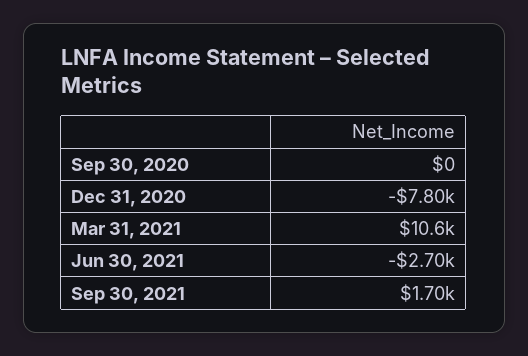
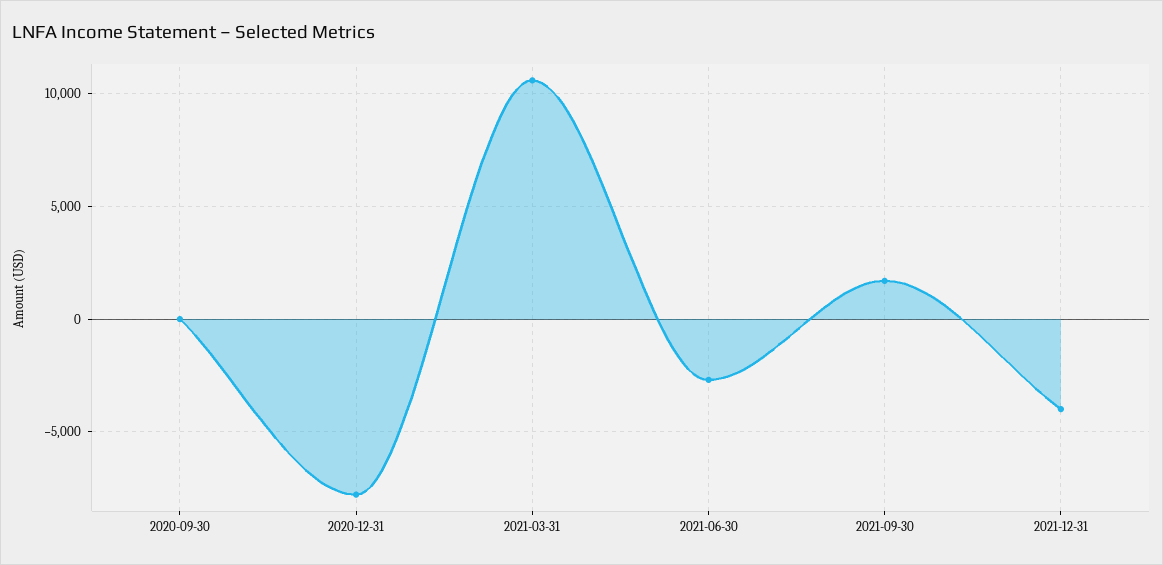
2021-12-31: none -> -4000

